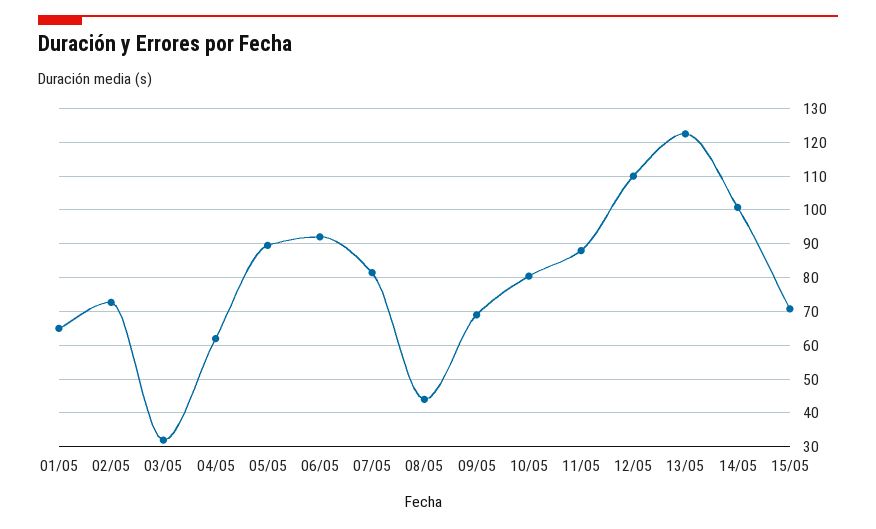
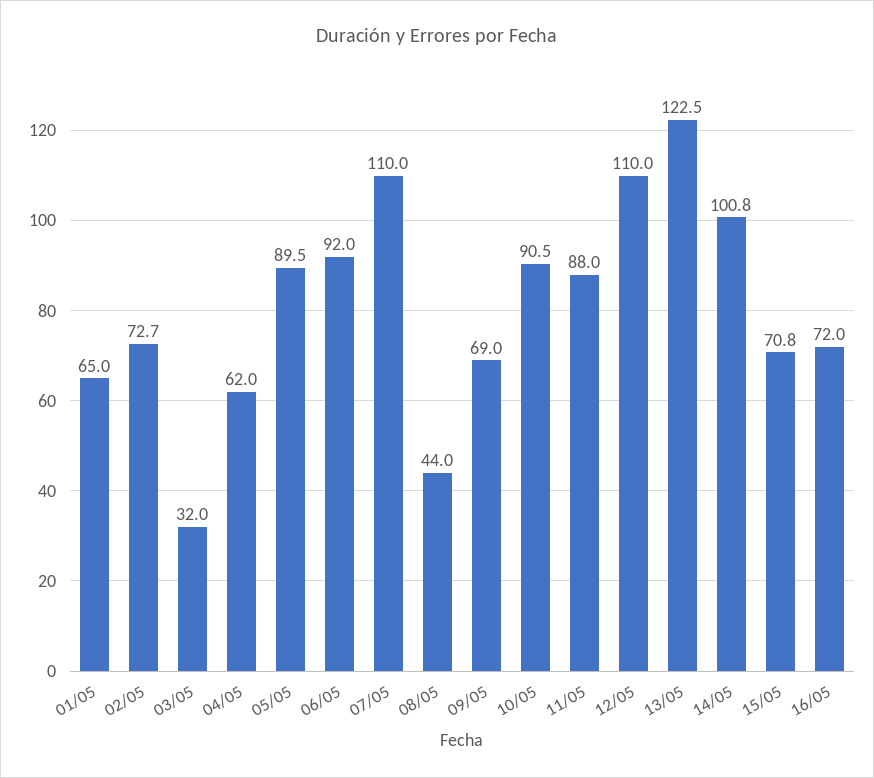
07/05: 82 -> 110
10/05: 80 -> 90.5
16/05: none -> 72

